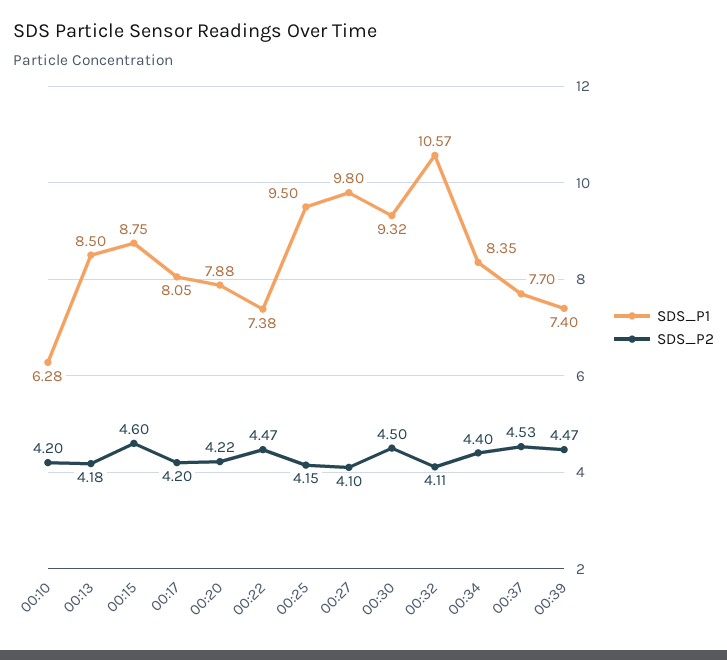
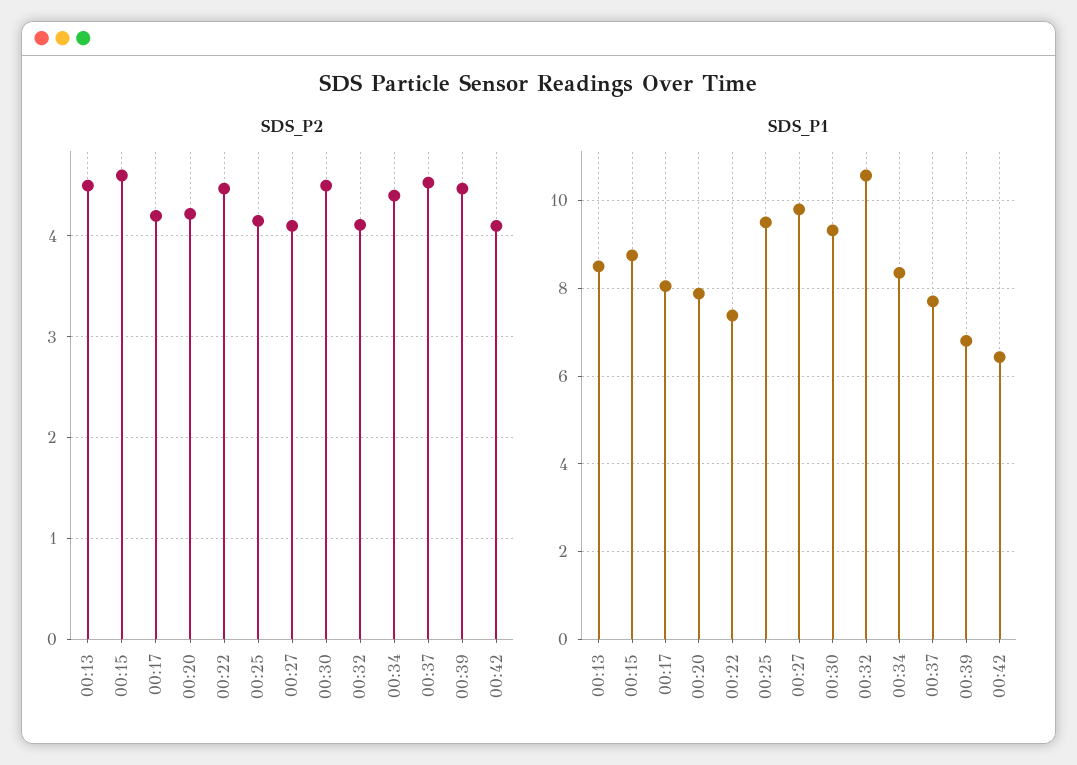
SDS_P1, 00:10: 6.28 -> none
SDS_P2, 00:10: 4.2 -> none
SDS_P2, 00:13: 4.18 -> 4.5
SDS_P1, 00:39: 7.4 -> 6.8
SDS_P2, 00:42: none -> 4.1
SDS_P1, 00:42: none -> 6.4

